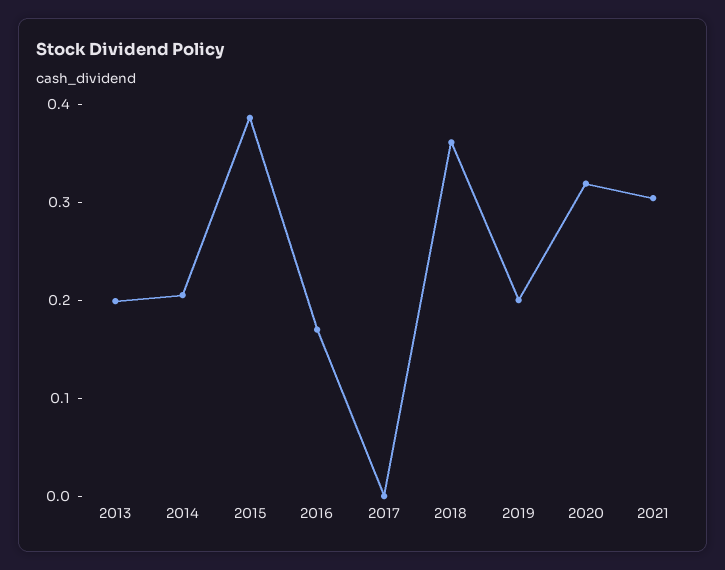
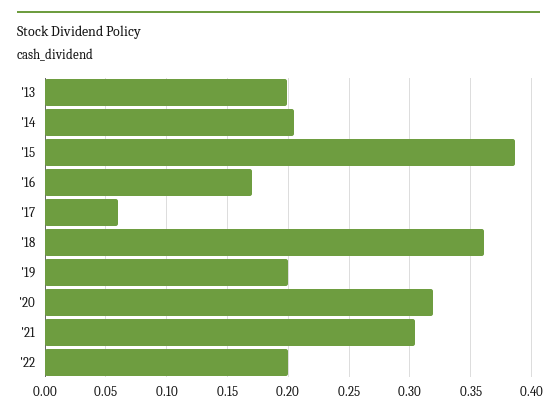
2017: 0 -> 0.06
'22: none -> 0.2

